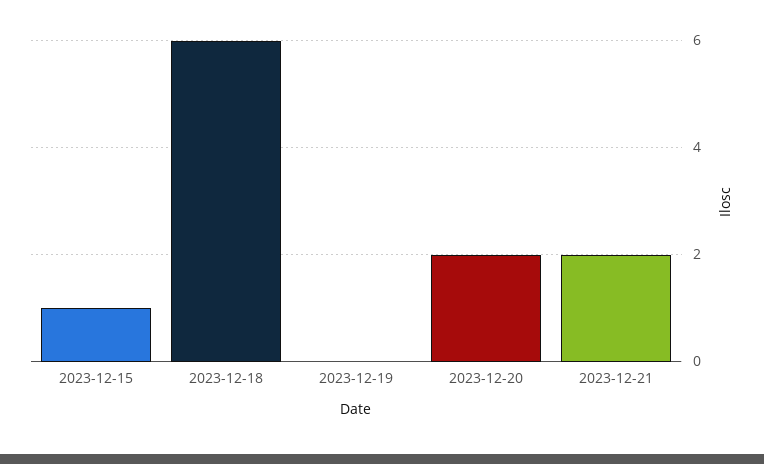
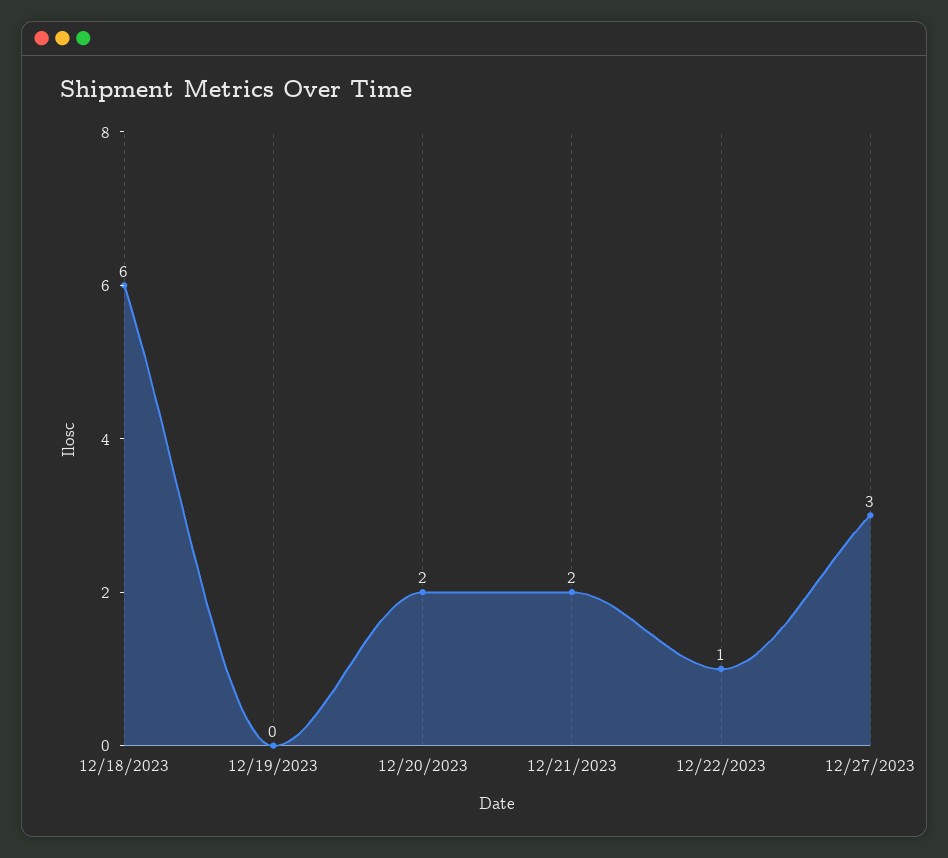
2023-12-15: 1 -> none
12/22/2023: none -> 1
12/27/2023: none -> 3

